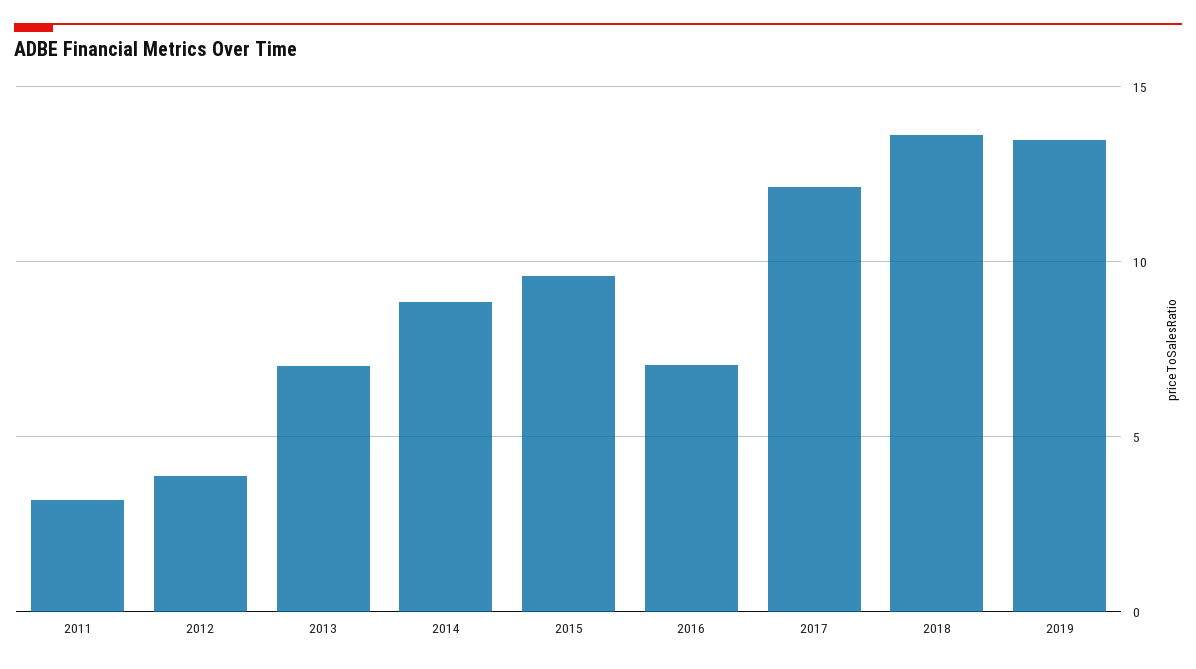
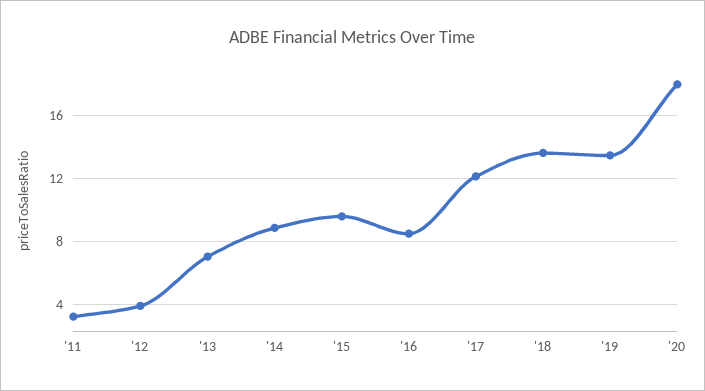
2016: 7 -> 8.5
'20: none -> 18

